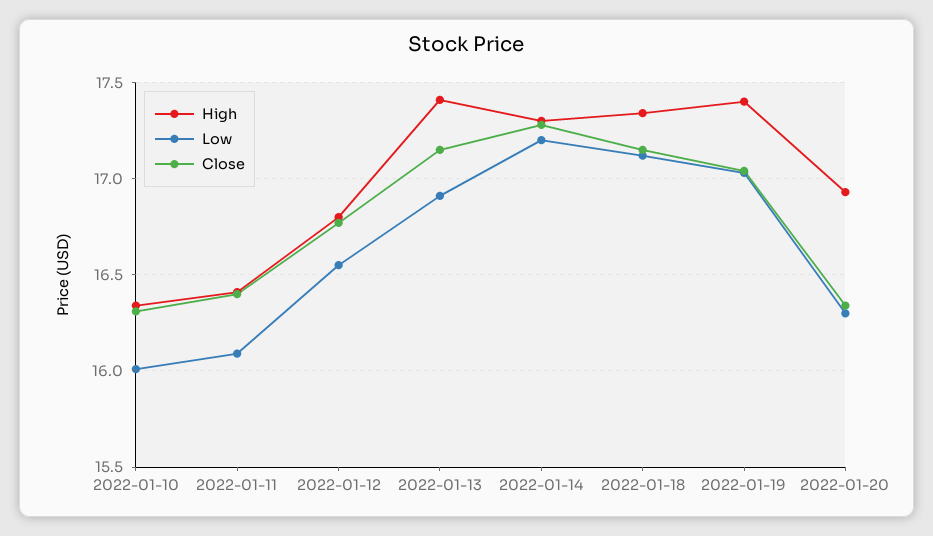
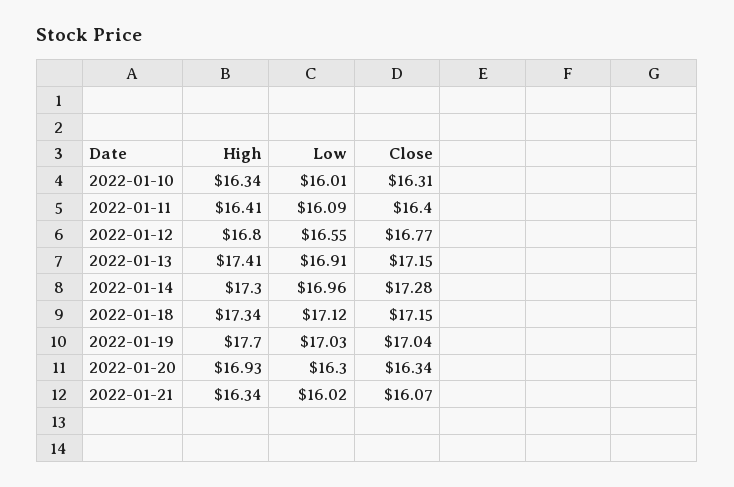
Low, 2022-01-14: 17.2 -> 16.96
High, 2022-01-19: 17.4 -> 17.7
High, 2022-01-21: none -> 16.34
Low, 2022-01-21: none -> 16.02
Close, 2022-01-21: none -> 16.07

